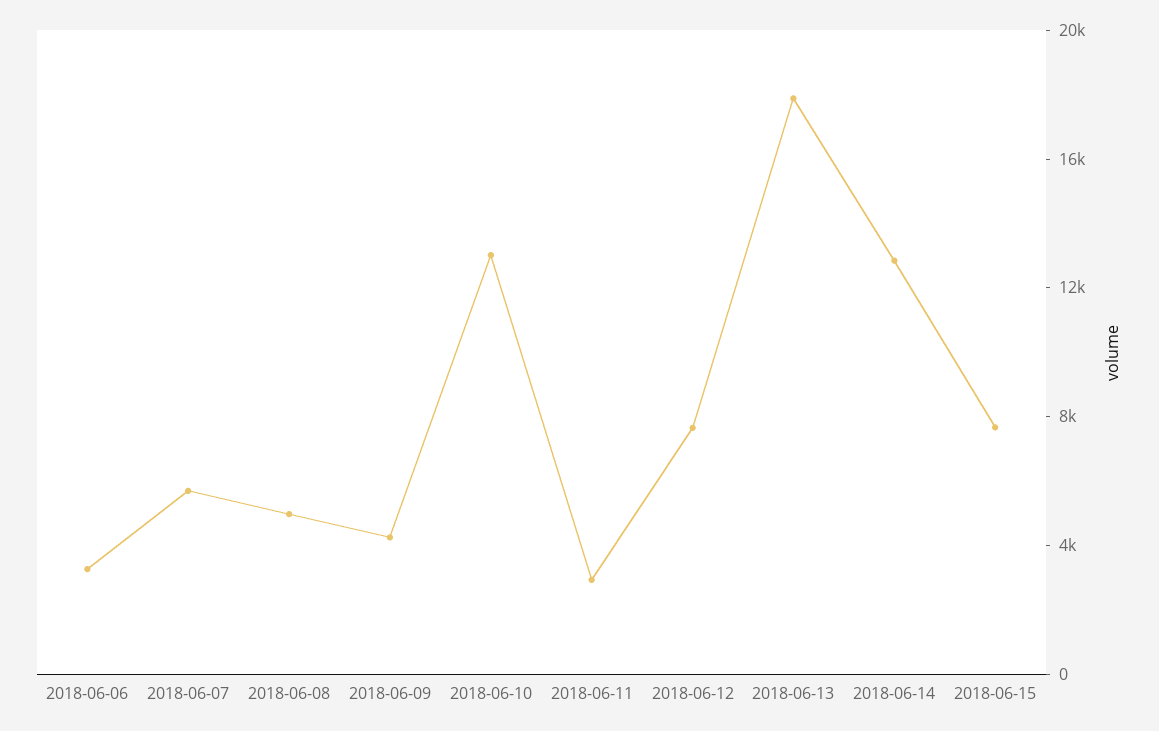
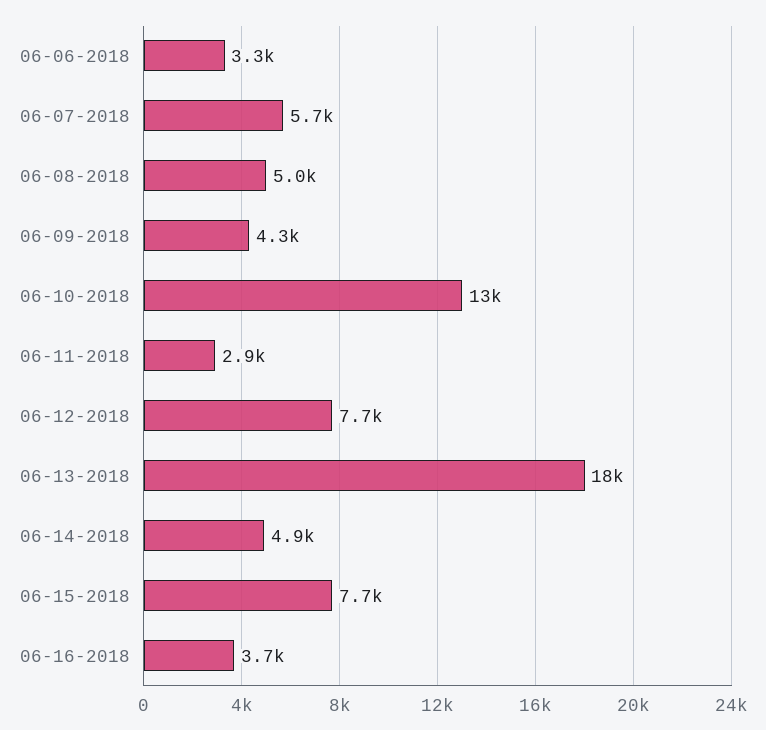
2018-06-14: 13000 -> 4900
06-16-2018: none -> 3700

